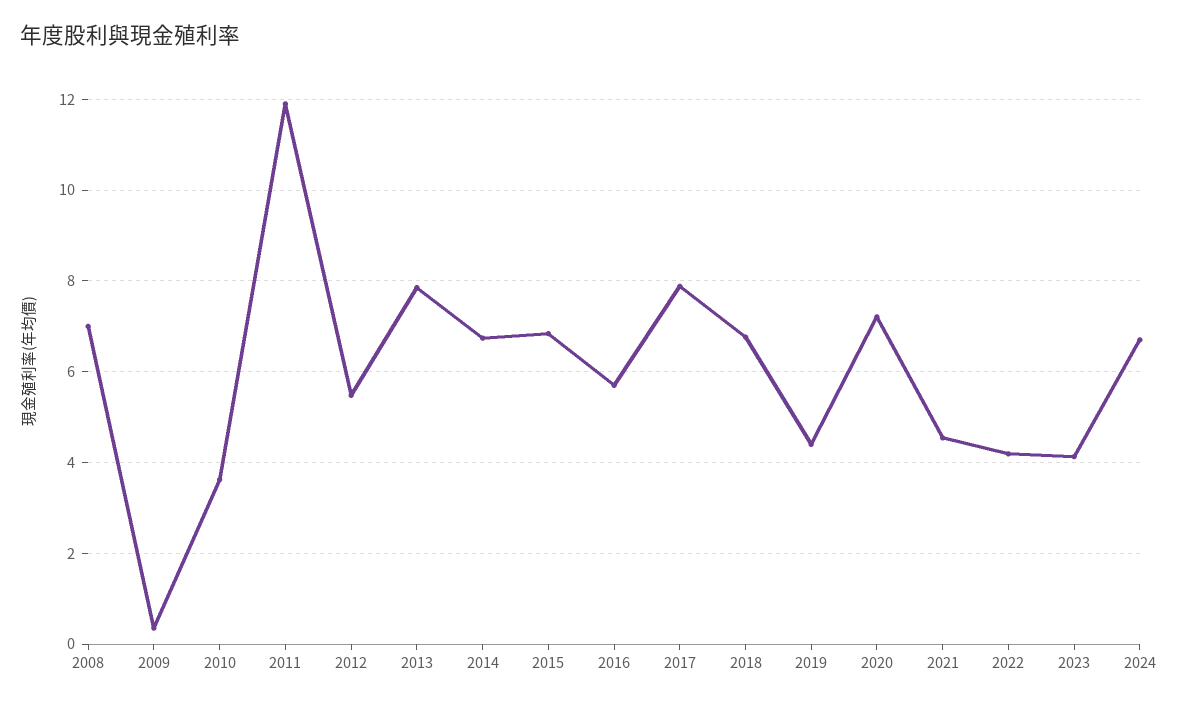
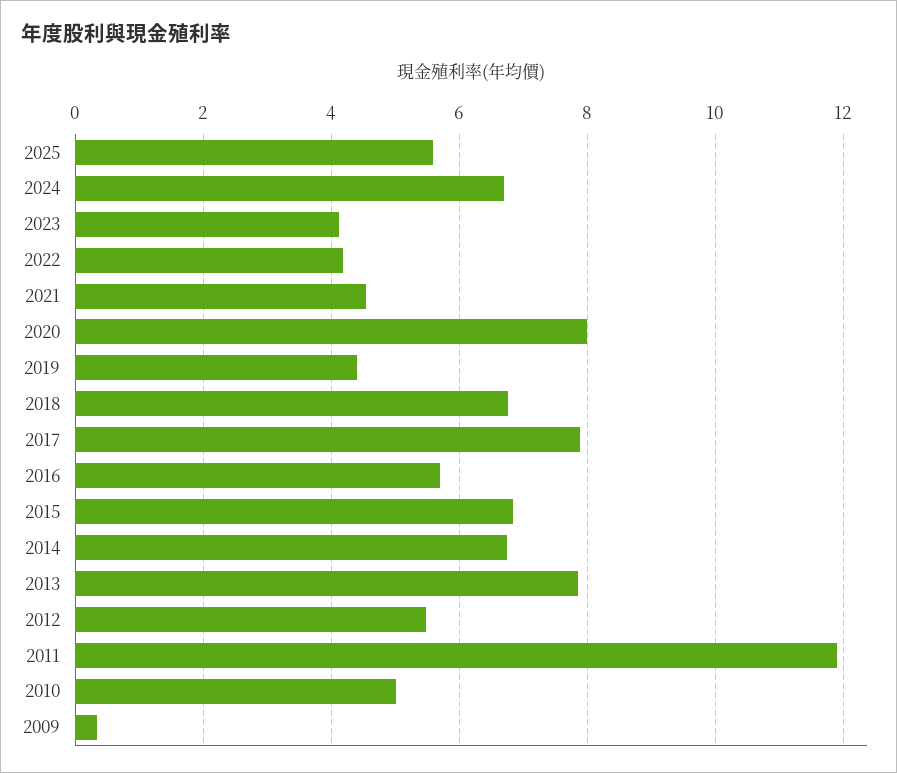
2008: 7 -> none
2010: 3.6 -> 5
2020: 7.2 -> 8
2025: none -> 5.6

